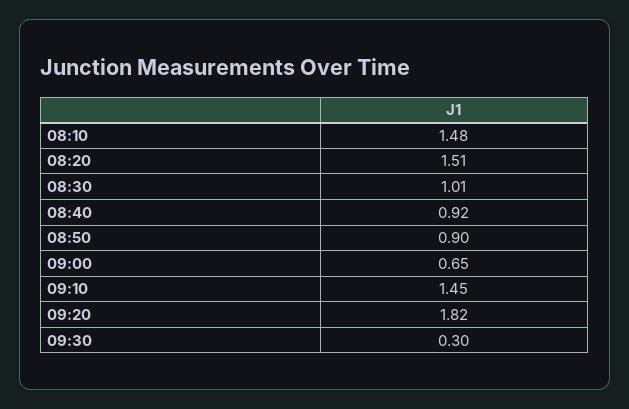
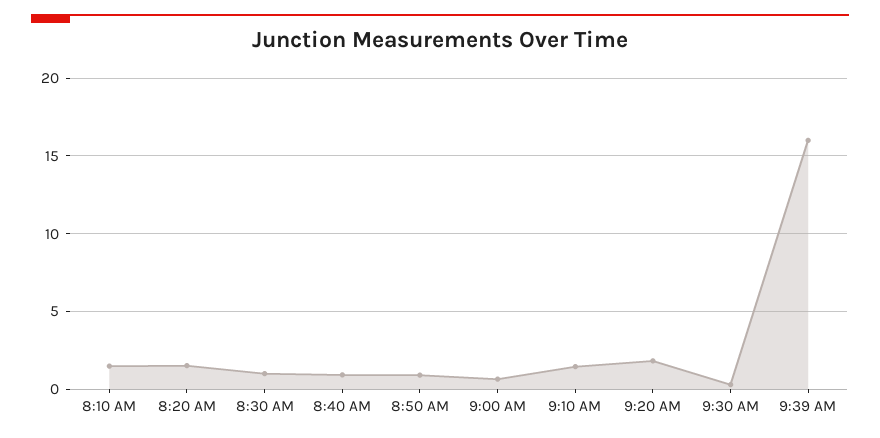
9:39 AM: none -> 16

